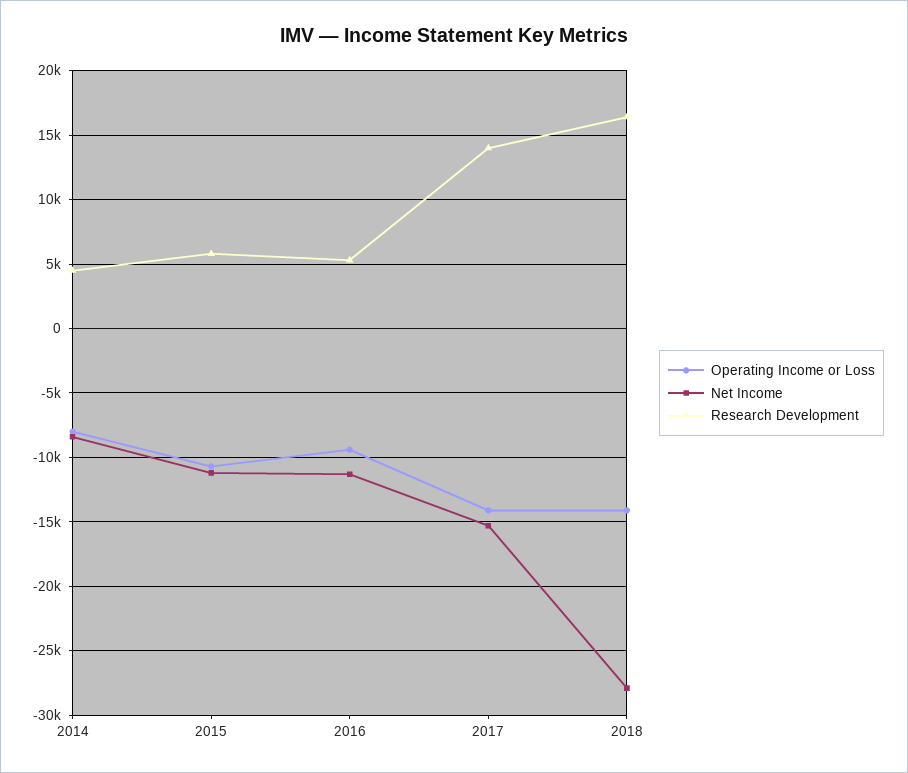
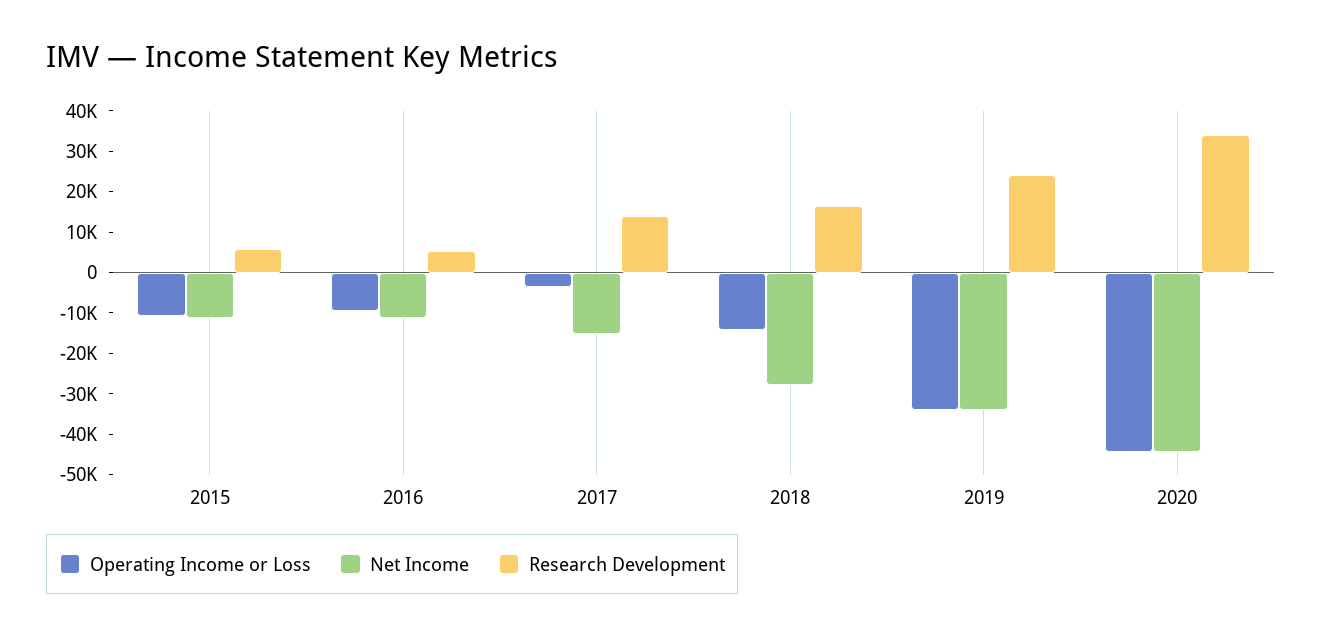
Operating Income or Loss, 2014: -8000 -> none
Net Income, 2014: -8500 -> none
Research Development, 2014: 4500 -> none
Operating Income or Loss, 2017: -14000 -> -4000
Operating Income or Loss, 2019: none -> -34000
Net Income, 2019: none -> -34000
Research Development, 2019: none -> 24000
Operating Income or Loss, 2020: none -> -44000
Net Income, 2020: none -> -44000
Research Development, 2020: none -> 34000

